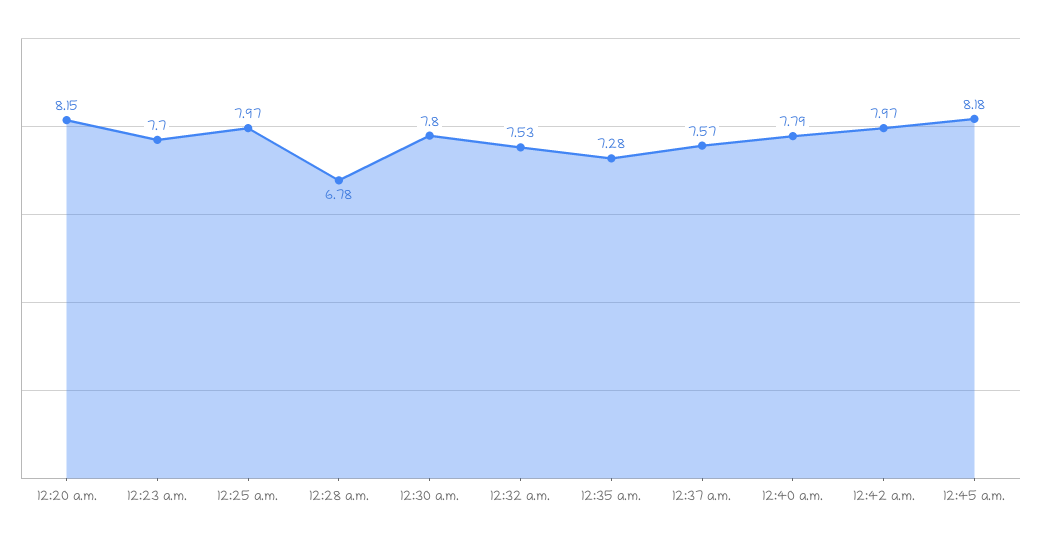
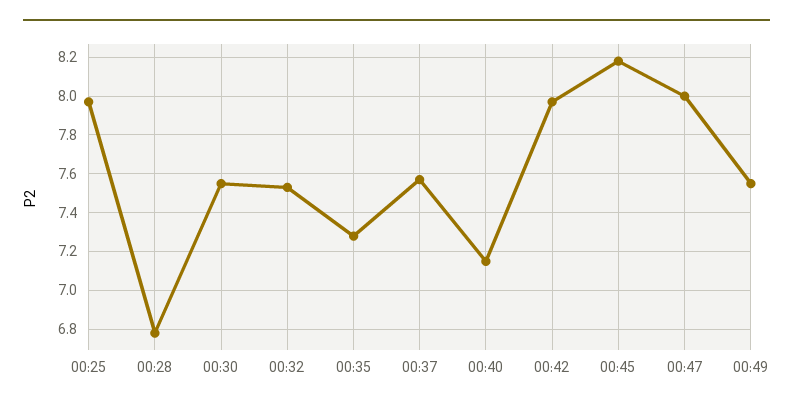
12:20 a.m.: 8.15 -> none
12:23 a.m.: 7.7 -> none
12:30 a.m.: 7.8 -> 7.55
12:40 a.m.: 7.79 -> 7.15
00:47: none -> 8
00:49: none -> 7.55

